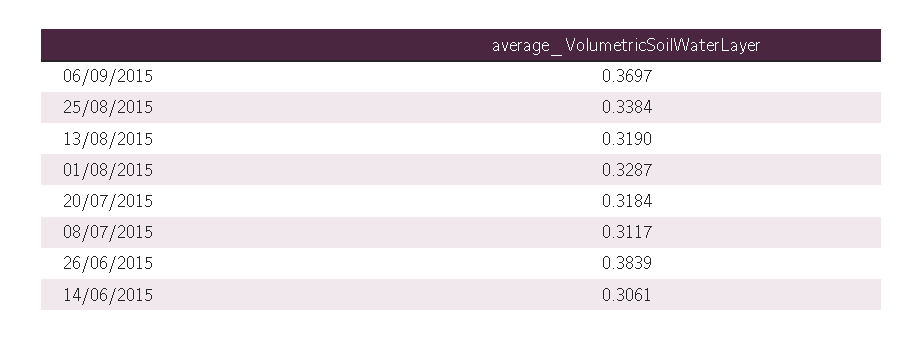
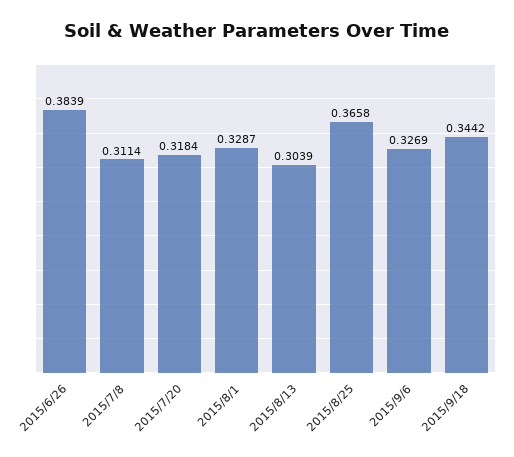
06/09/2015: 0.3697 -> 0.3269
25/08/2015: 0.3384 -> 0.3658
13/08/2015: 0.319 -> 0.3039
08/07/2015: 0.3117 -> 0.3114
14/06/2015: 0.3061 -> none
2015/9/18: none -> 0.3442

